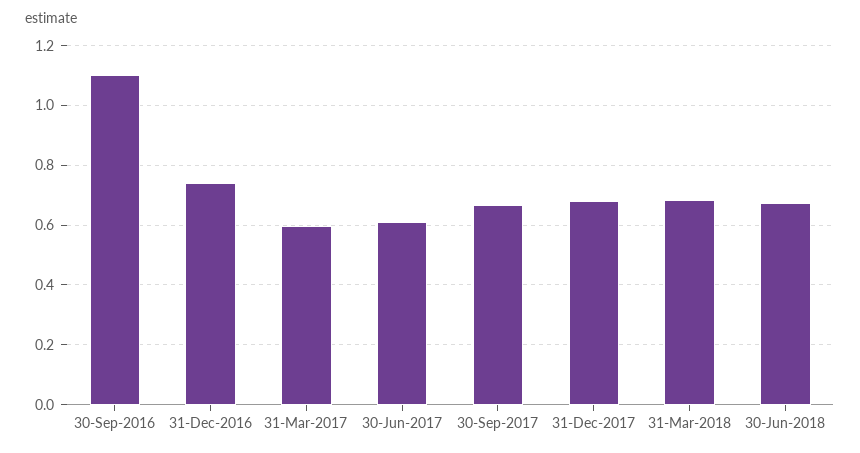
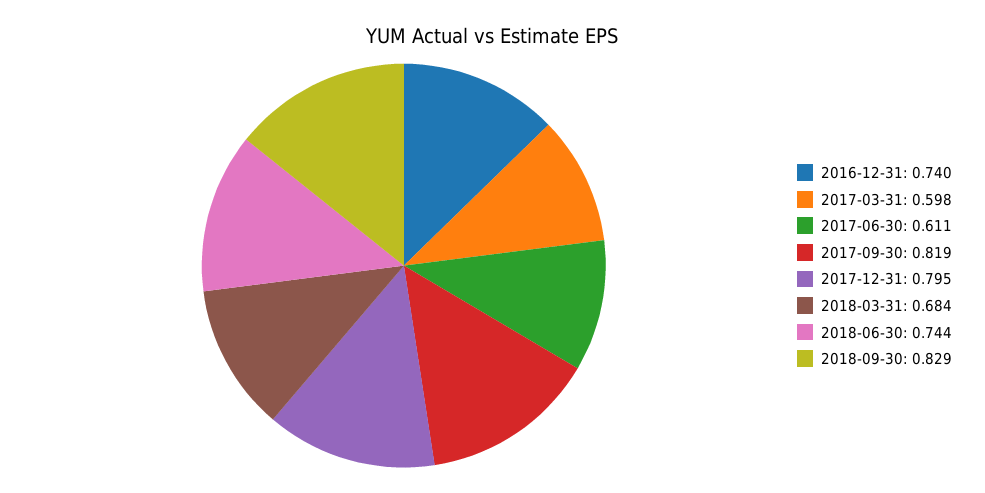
30-Sep-2016: 1.1 -> none
30-Sep-2017: 0.675 -> 0.819
31-Dec-2017: 0.675 -> 0.795
30-Jun-2018: 0.675 -> 0.744
2018-09-30: none -> 0.829

